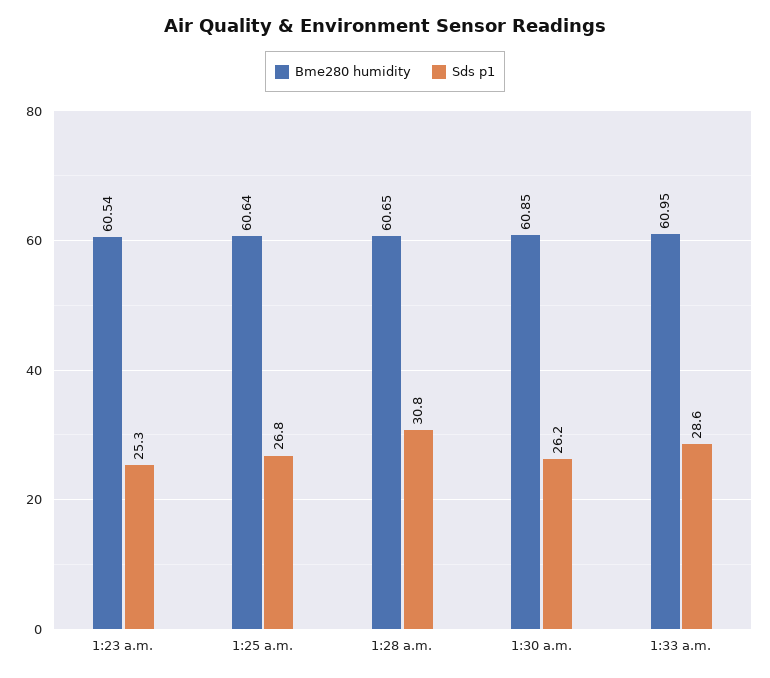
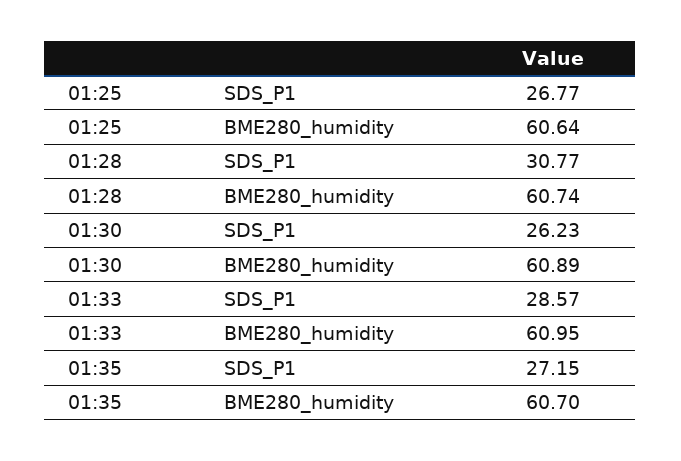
Bme280 humidity, 1:23 a.m.: 60.54 -> none
Sds p1, 1:23 a.m.: 25.3 -> none
Bme280 humidity, 1:28 a.m.: 60.65 -> 60.74
Bme280 humidity, 1:30 a.m.: 60.85 -> 60.89
Sds p1, 01:35: none -> 27.15
Bme280 humidity, 01:35: none -> 60.7

